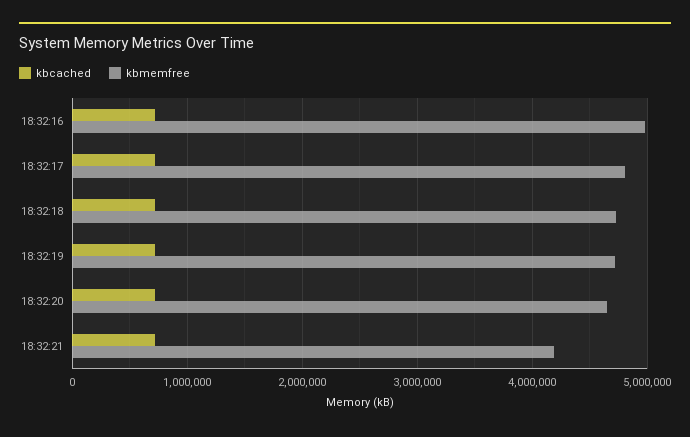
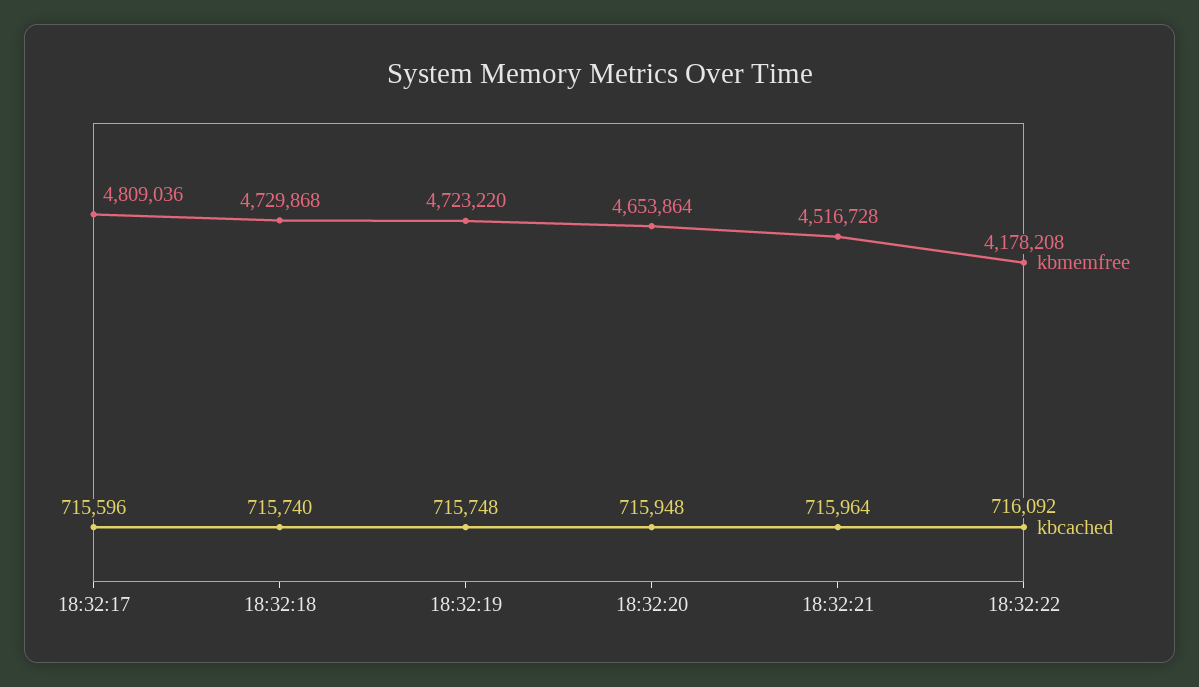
kbcached, 18:32:16: 700000 -> none
kbmemfree, 18:32:16: 5000000 -> none
kbmemfree, 18:32:21: 4200000 -> 4516728
kbmemfree, 18:32:22: none -> 4178208
kbcached, 18:32:22: none -> 716092

